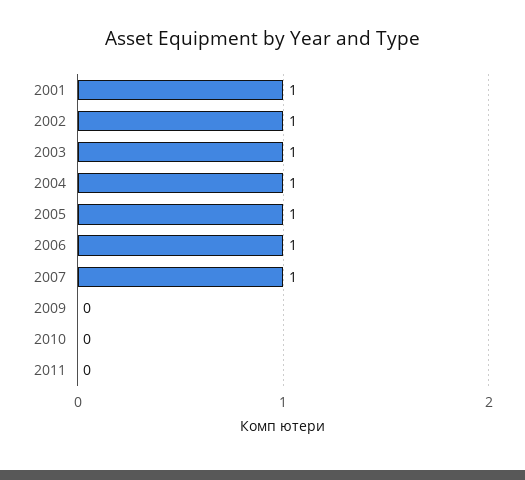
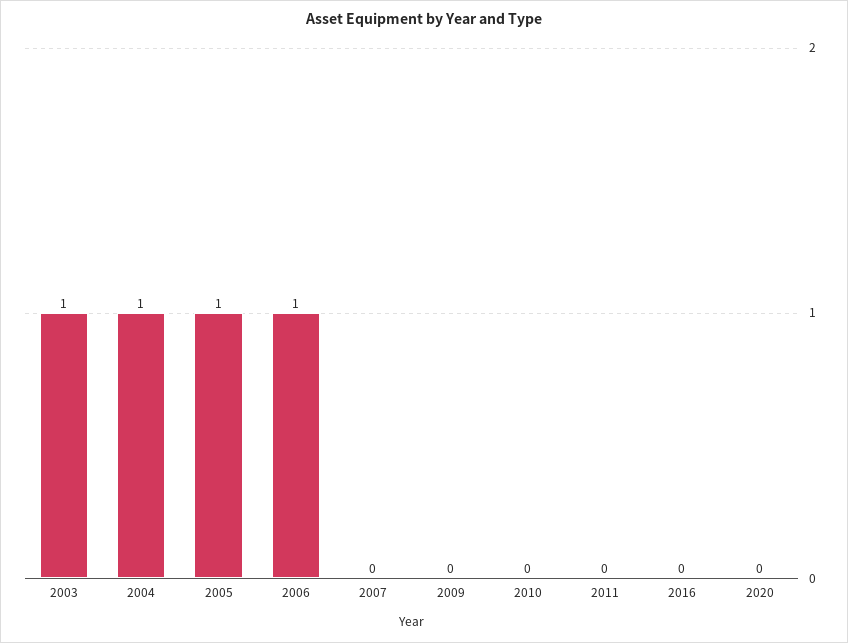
2001: 1 -> none
2002: 1 -> none
2007: 1 -> 0
2016: none -> 0
2020: none -> 0

